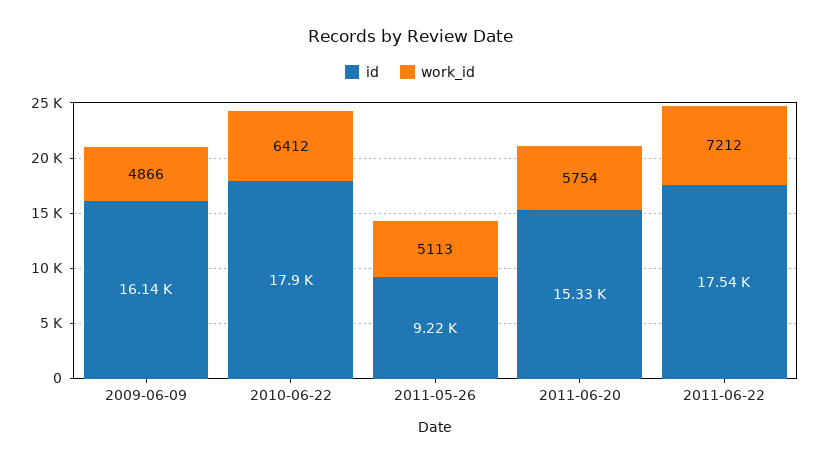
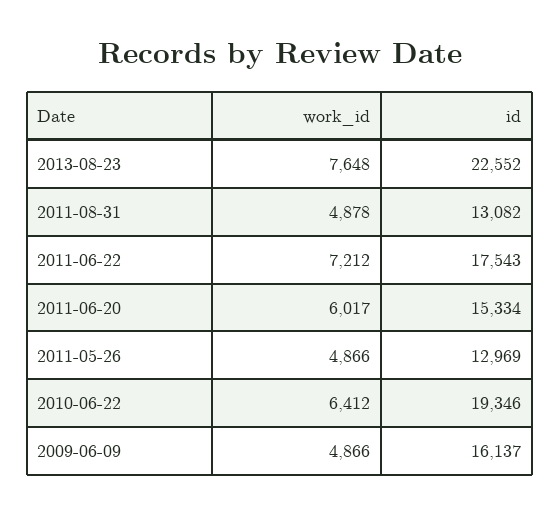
id, 2010-06-22: 17900 -> 19346
id, 2011-05-26: 9220 -> 12969
work_id, 2011-05-26: 5113 -> 4866
work_id, 2011-06-20: 5754 -> 6017
work_id, 2013-08-23: none -> 7648
id, 2013-08-23: none -> 22552
work_id, 2011-08-31: none -> 4878
id, 2011-08-31: none -> 13082

